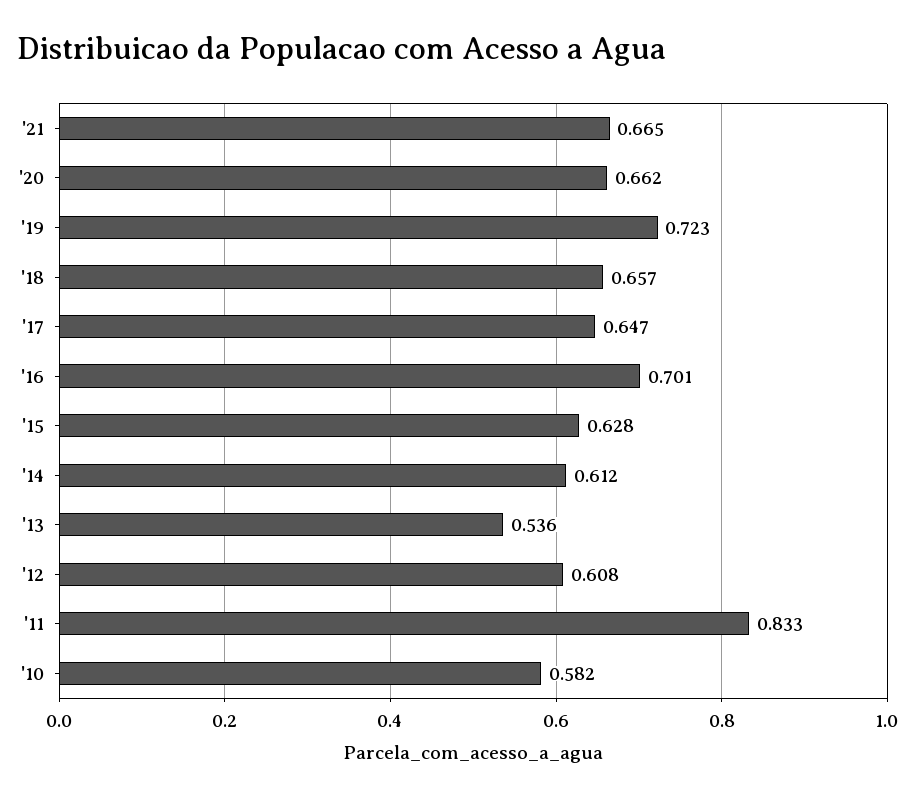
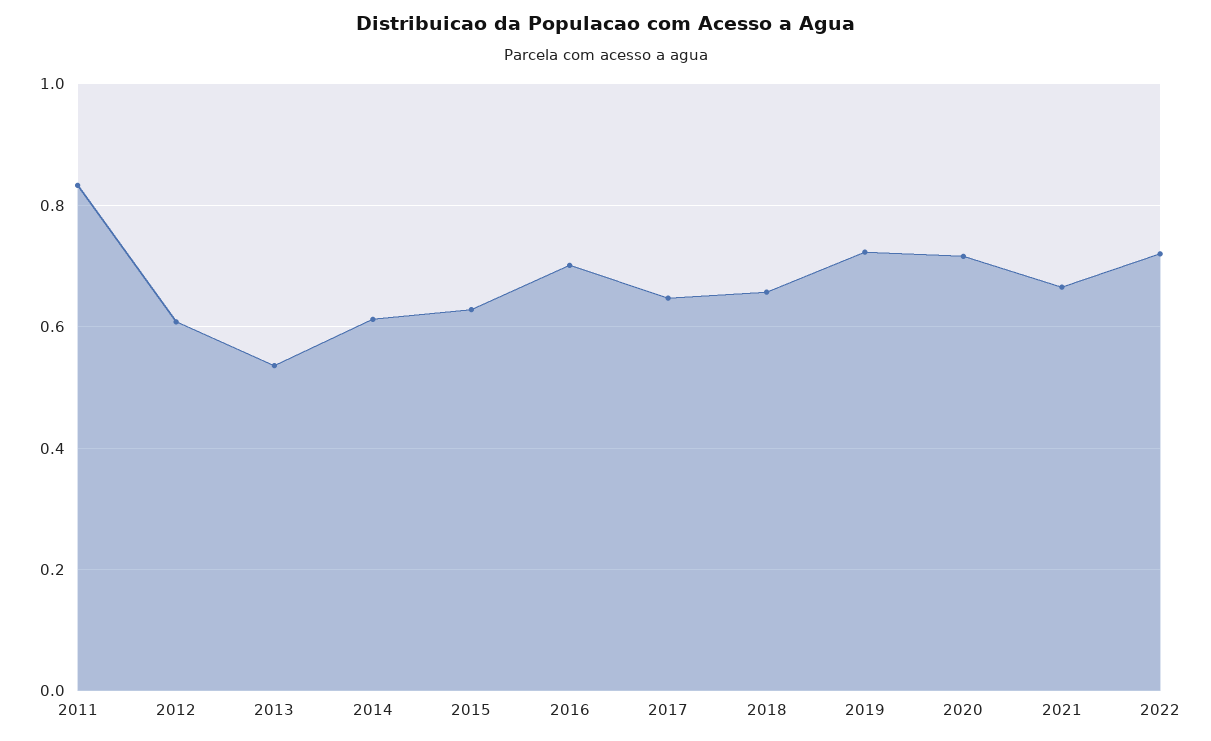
'20: 0.662 -> 0.72
'10: 0.582 -> none
2022: none -> 0.72

